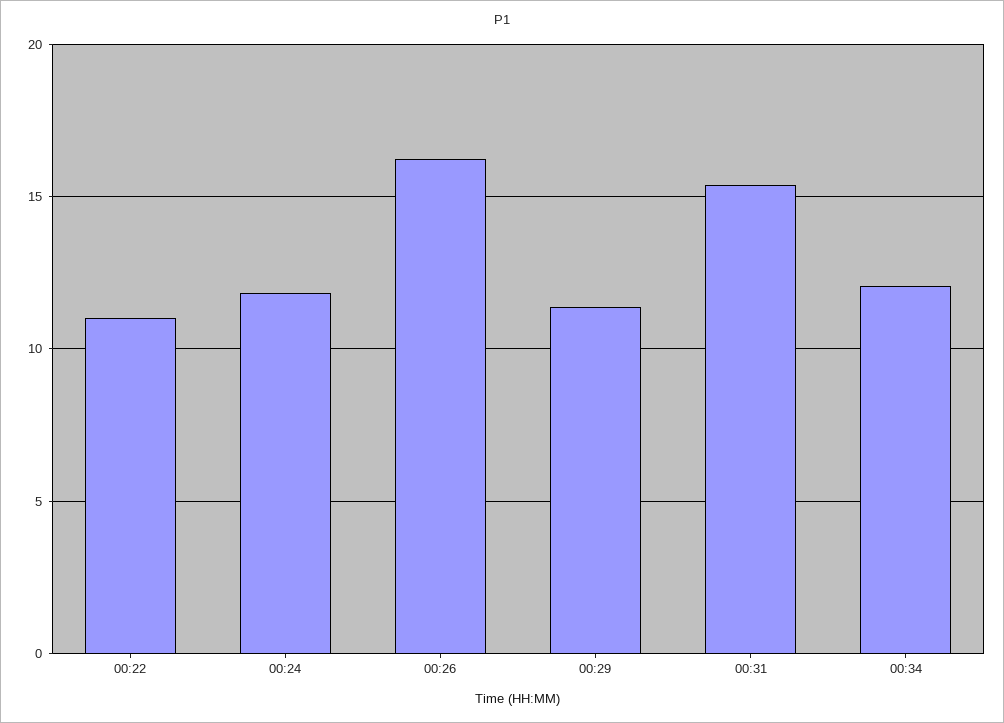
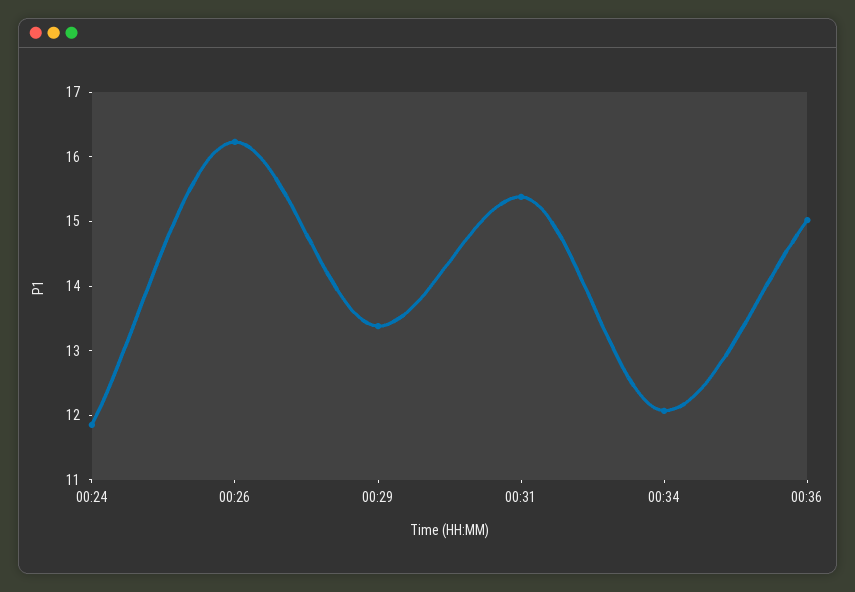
00:22: 11 -> none
00:29: 11.5 -> 13.4
00:36: none -> 15

